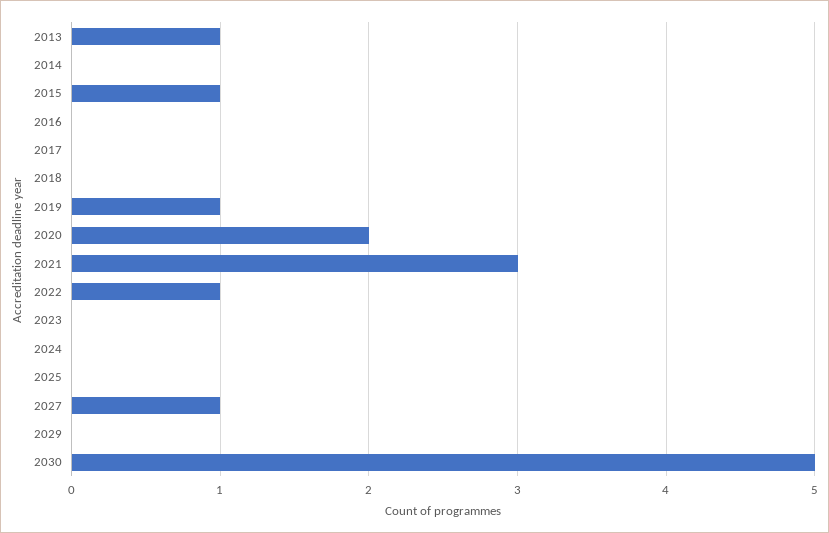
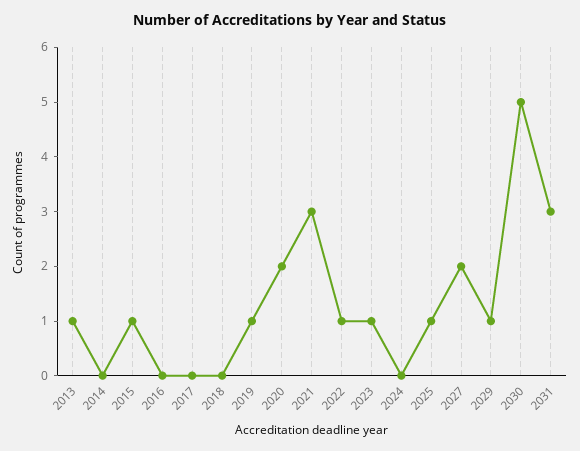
2023: 0 -> 1
2025: 0 -> 1
2027: 1 -> 2
2029: 0 -> 1
2031: none -> 3

